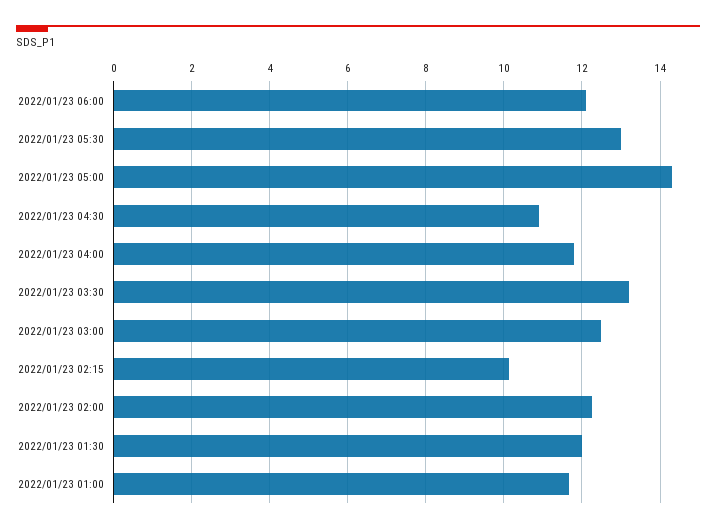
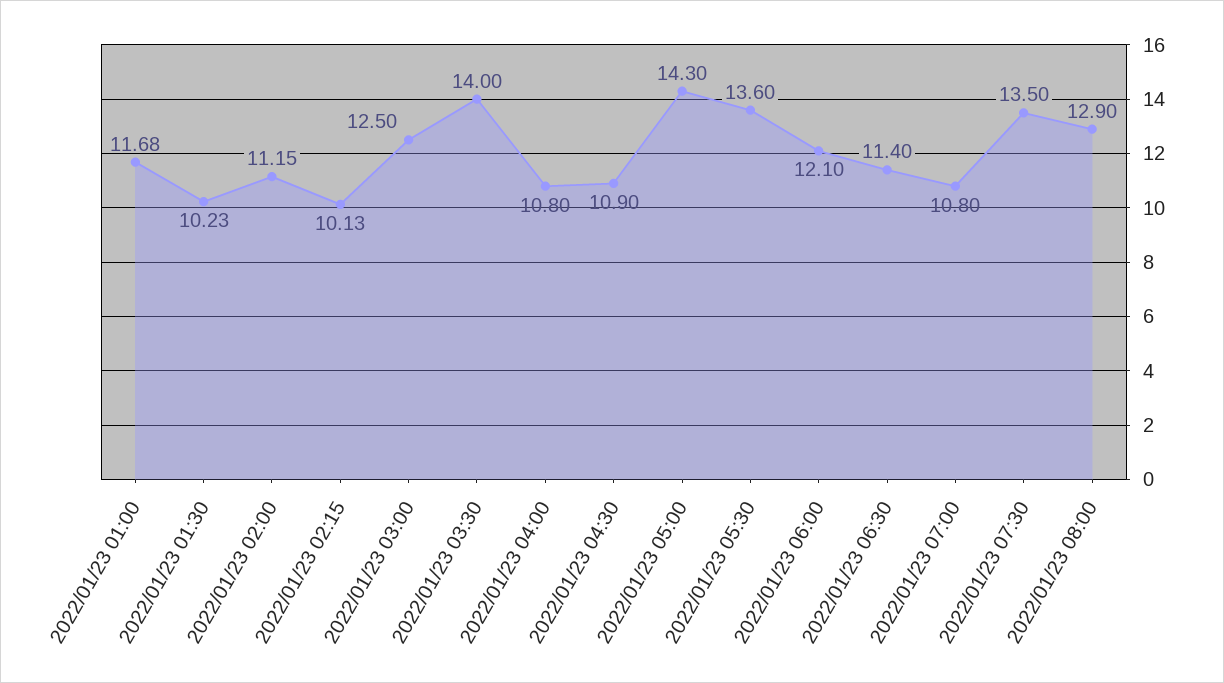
2022/01/23 05:30: 13 -> 13.6
2022/01/23 04:00: 11.8 -> 10.8
2022/01/23 03:30: 13.2 -> 14
2022/01/23 02:00: 12.2 -> 11.15
2022/01/23 01:30: 12 -> 10.23
2022/01/23 06:30: none -> 11.4
2022/01/23 07:00: none -> 10.8
2022/01/23 07:30: none -> 13.5
2022/01/23 08:00: none -> 12.9

